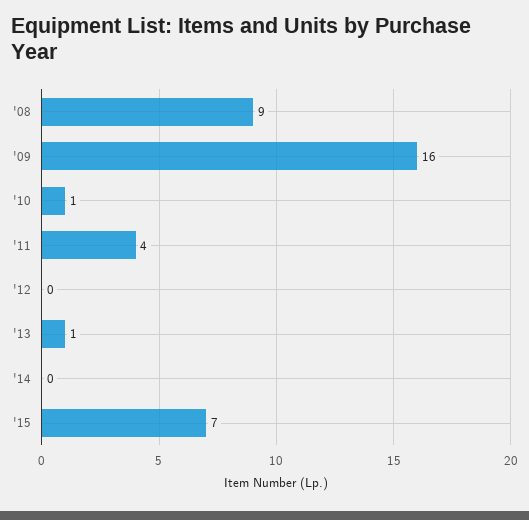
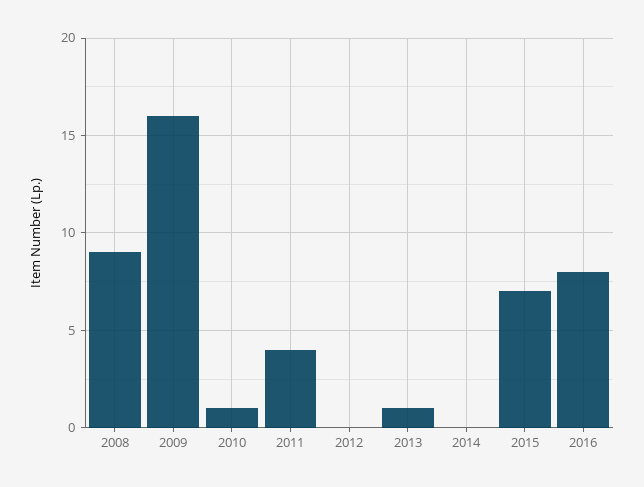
2016: none -> 8

